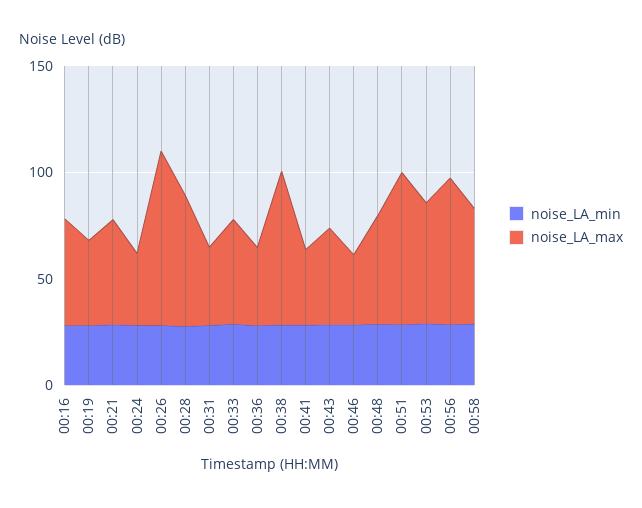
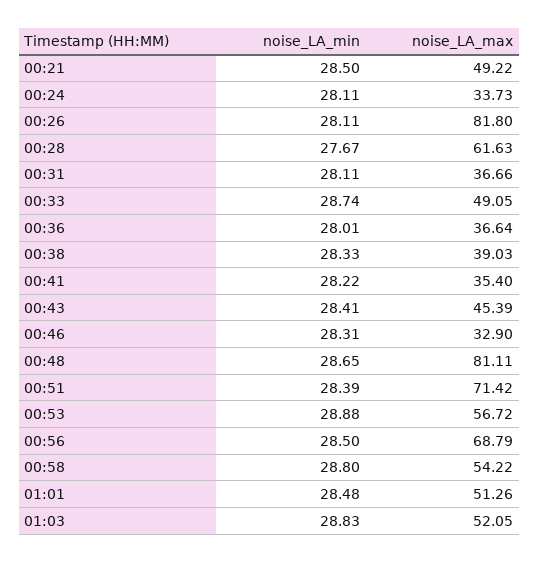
noise_LA_min, 00:16: 30 -> none
noise_LA_max, 00:16: 50 -> none
noise_LA_min, 00:19: 30 -> none
noise_LA_max, 00:19: 40 -> none
noise_LA_max, 00:38: 70 -> 39.03
noise_LA_max, 00:48: 50 -> 81.11
noise_LA_min, 01:01: none -> 28.48
noise_LA_max, 01:01: none -> 51.26
noise_LA_min, 01:03: none -> 28.83
noise_LA_max, 01:03: none -> 52.05

